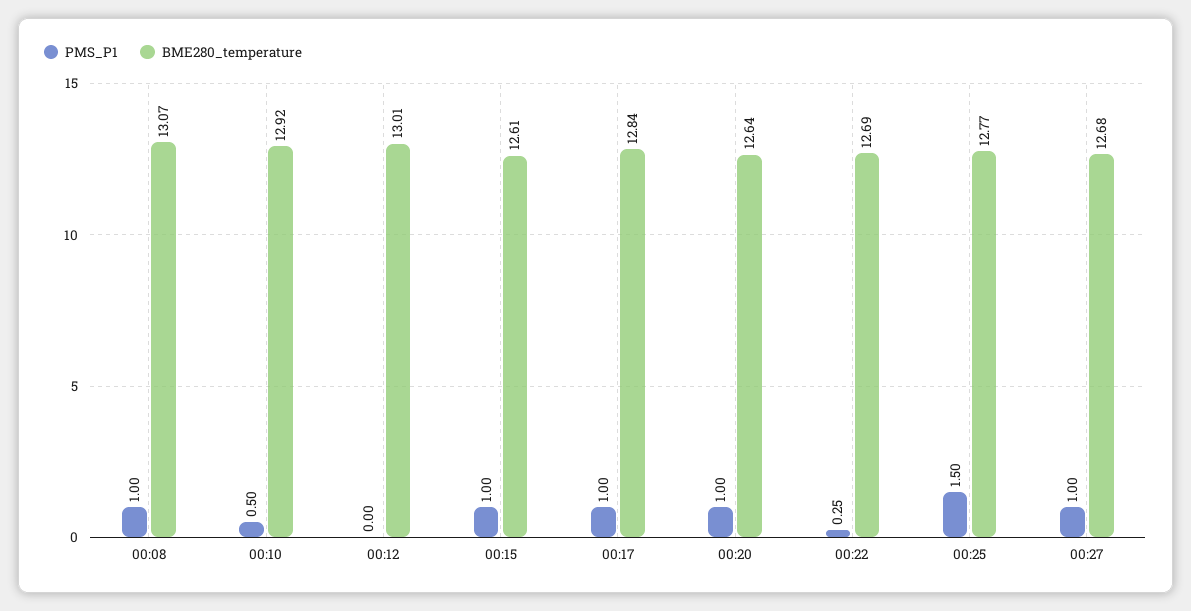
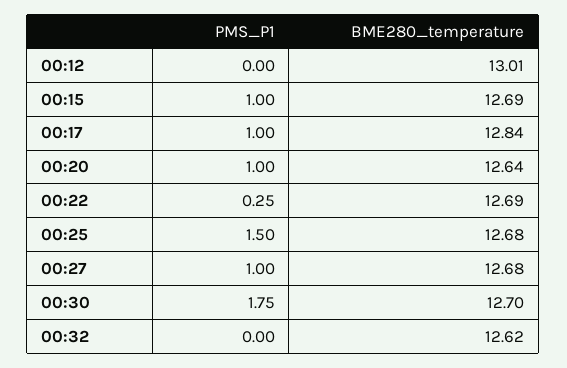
PMS_P1, 00:08: 1 -> none
BME280_temperature, 00:08: 13.07 -> none
PMS_P1, 00:10: 0.5 -> none
BME280_temperature, 00:10: 12.92 -> none
BME280_temperature, 00:15: 12.61 -> 12.69
BME280_temperature, 00:25: 12.77 -> 12.68
PMS_P1, 00:30: none -> 1.75
BME280_temperature, 00:30: none -> 12.7
PMS_P1, 00:32: none -> 0
BME280_temperature, 00:32: none -> 12.62

